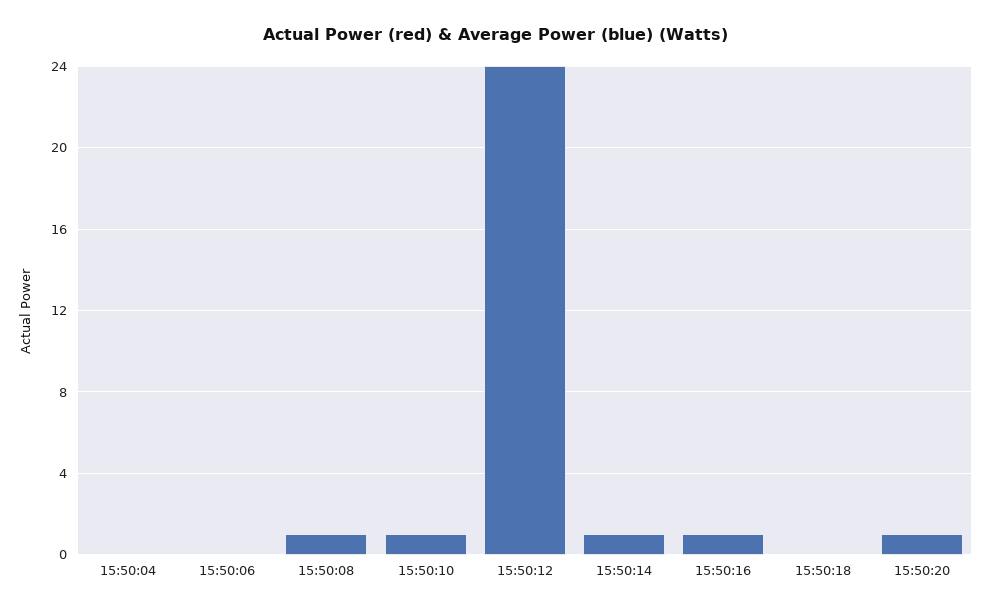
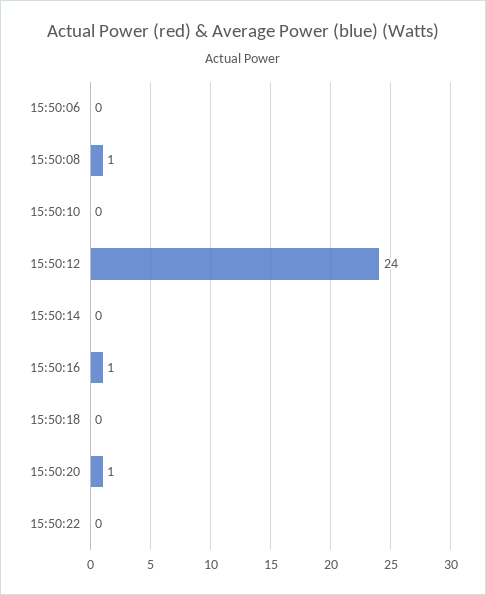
15:50:04: 0 -> none
15:50:10: 1 -> 0
15:50:14: 1 -> 0
15:50:22: none -> 0

